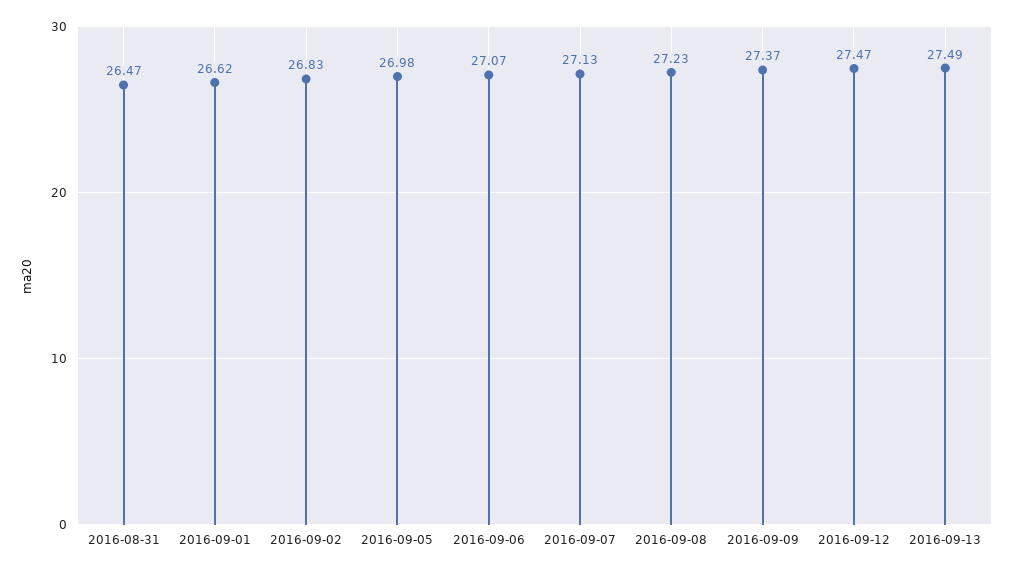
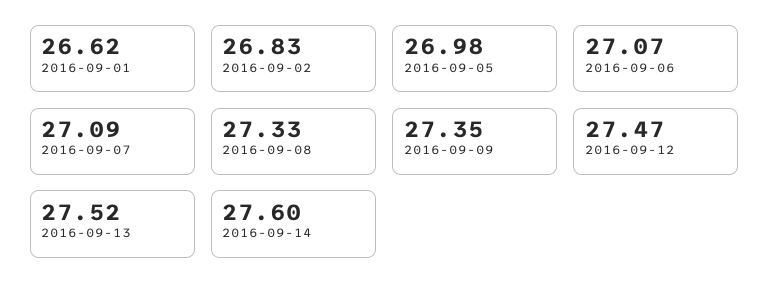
2016-08-31: 26.47 -> none
2016-09-07: 27.13 -> 27.09
2016-09-08: 27.23 -> 27.33
2016-09-09: 27.37 -> 27.35
2016-09-13: 27.49 -> 27.52
2016-09-14: none -> 27.6

